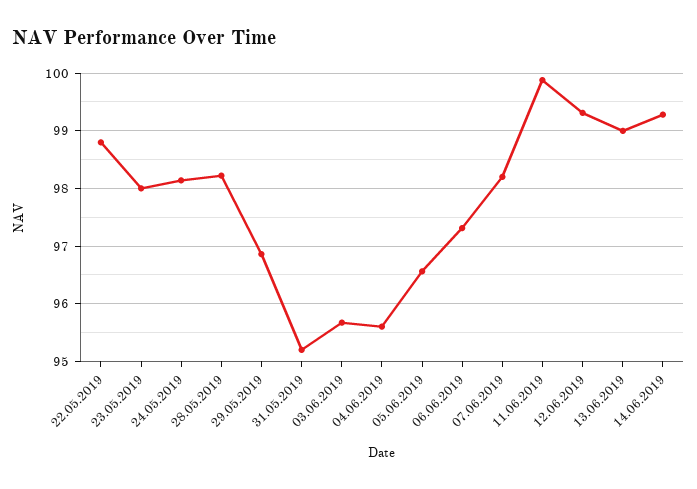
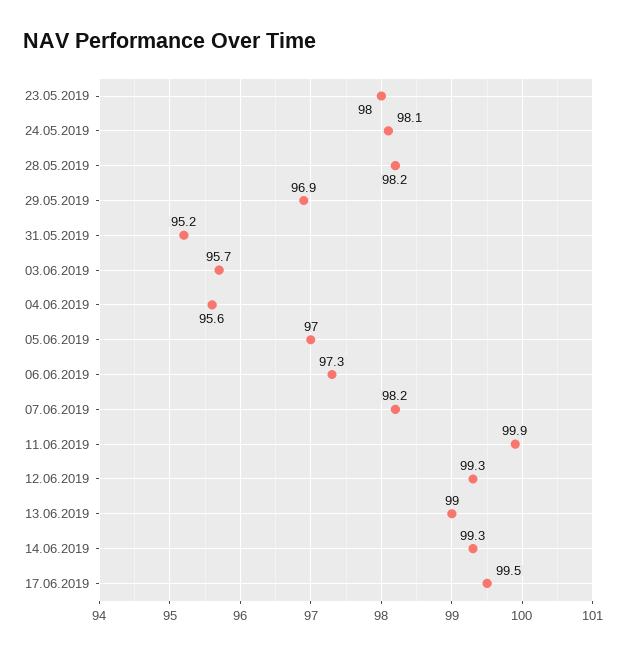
22.05.2019: 98.8 -> none
05.06.2019: 96.6 -> 97
17.06.2019: none -> 99.5

